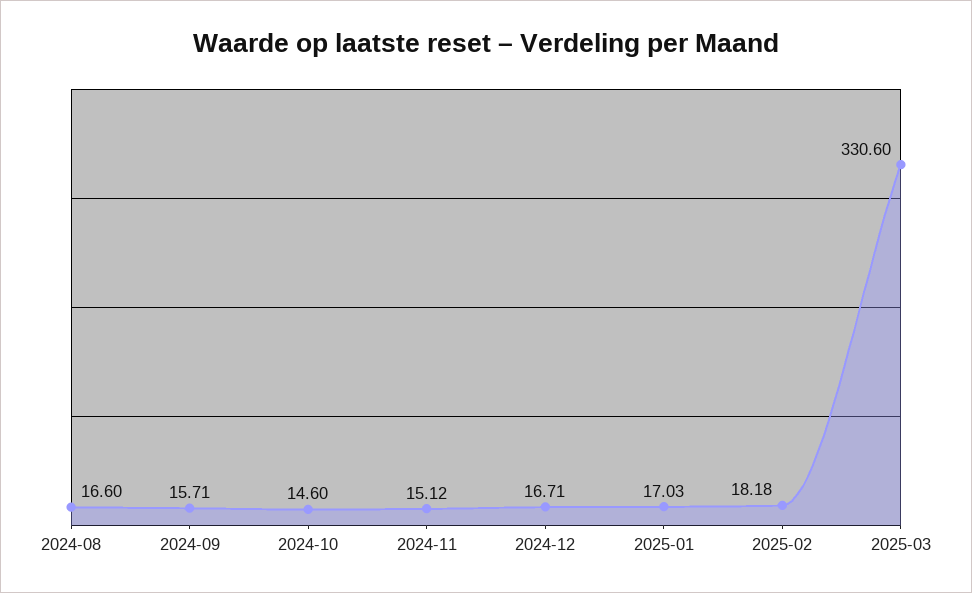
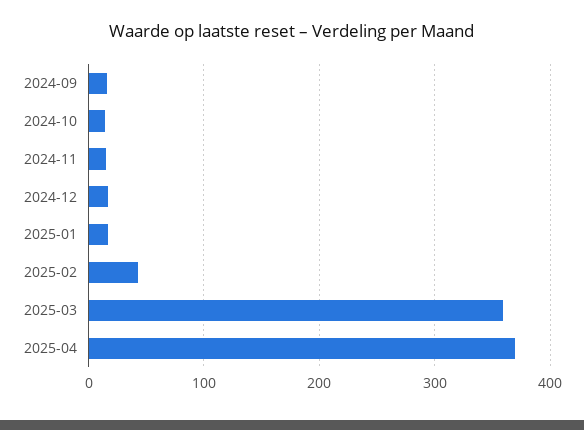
2024-08: 16.6 -> none
2025-02: 18.18 -> 40
2025-03: 330.6 -> 360
2025-04: none -> 370

